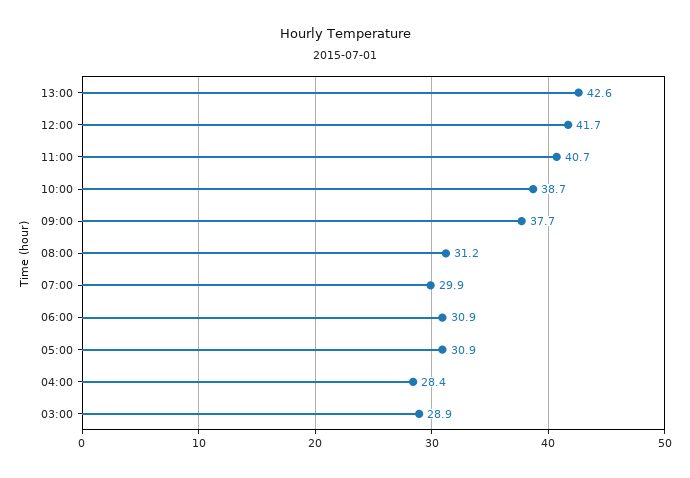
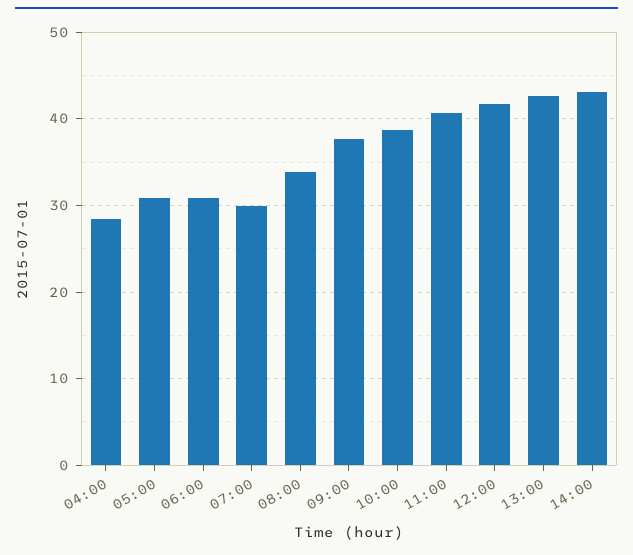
08:00: 31.2 -> 34
03:00: 28.9 -> none
14:00: none -> 43

